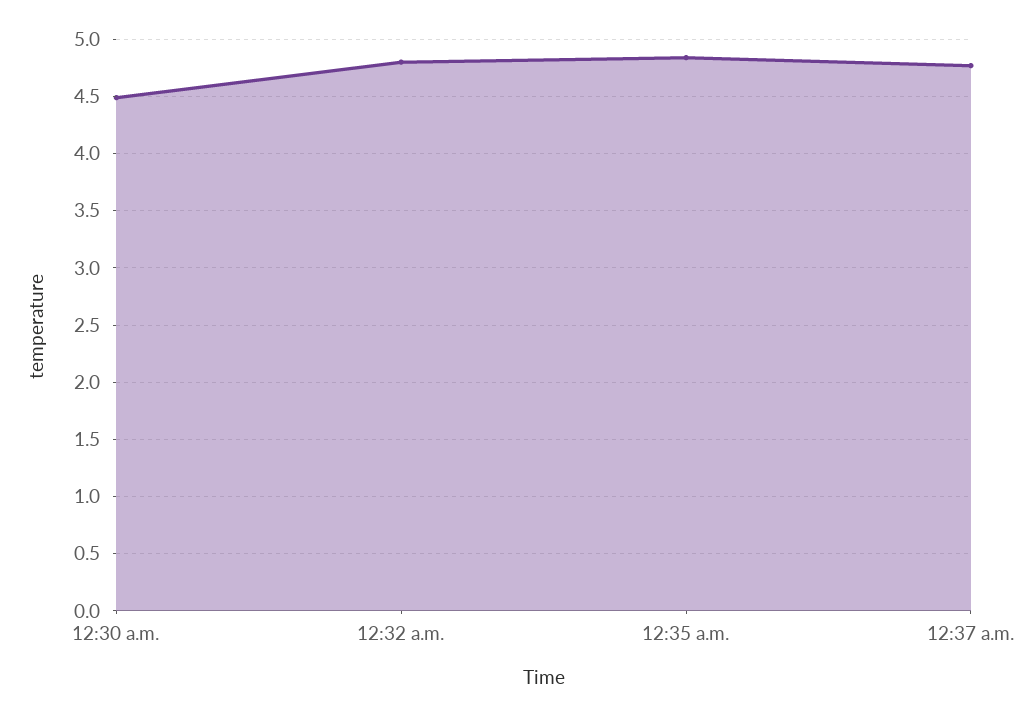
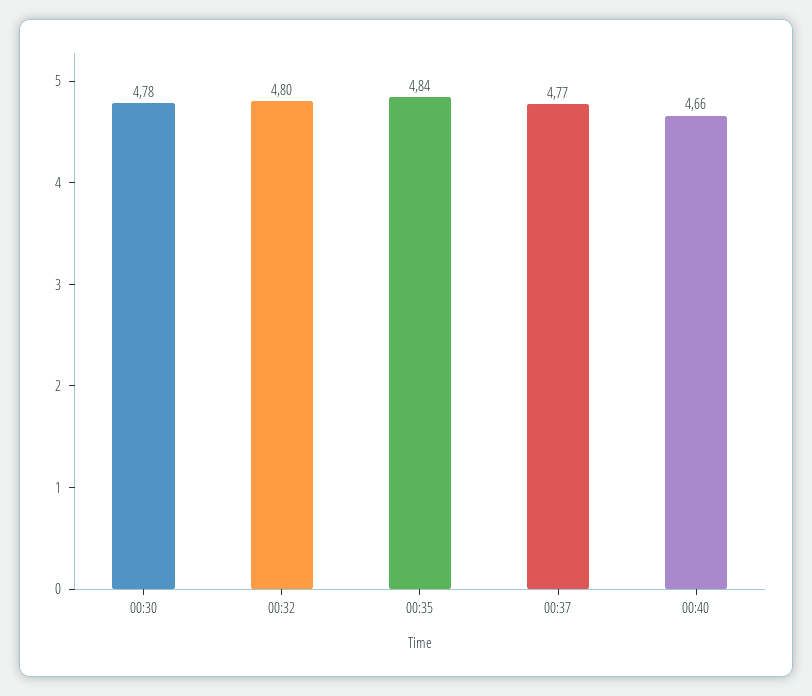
12:30 a.m.: 4.5 -> 4.78
00:40: none -> 4.66

